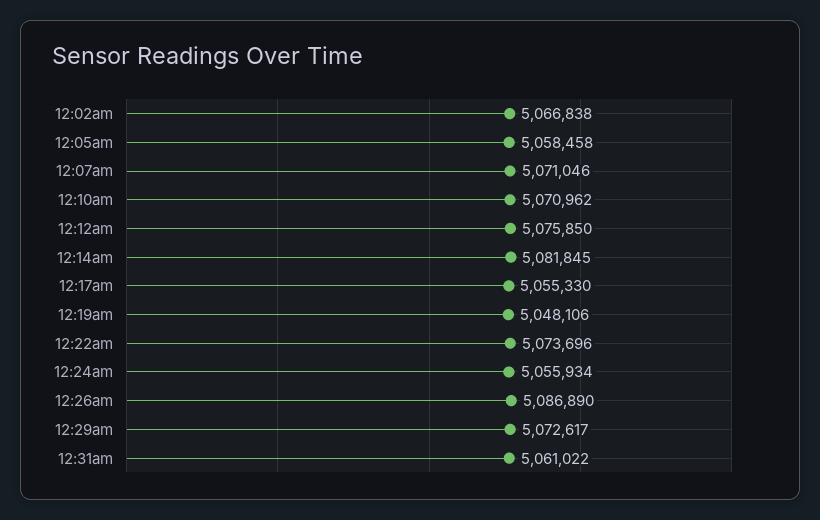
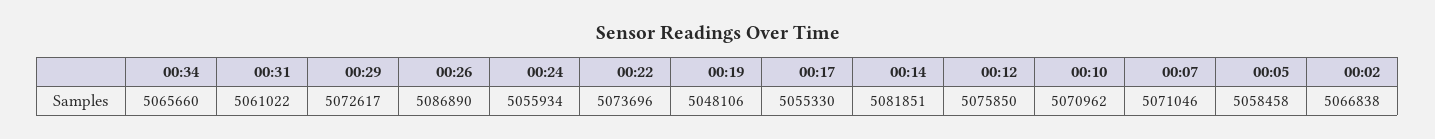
12:14am: 5081845 -> 5081851
00:34: none -> 5065660

